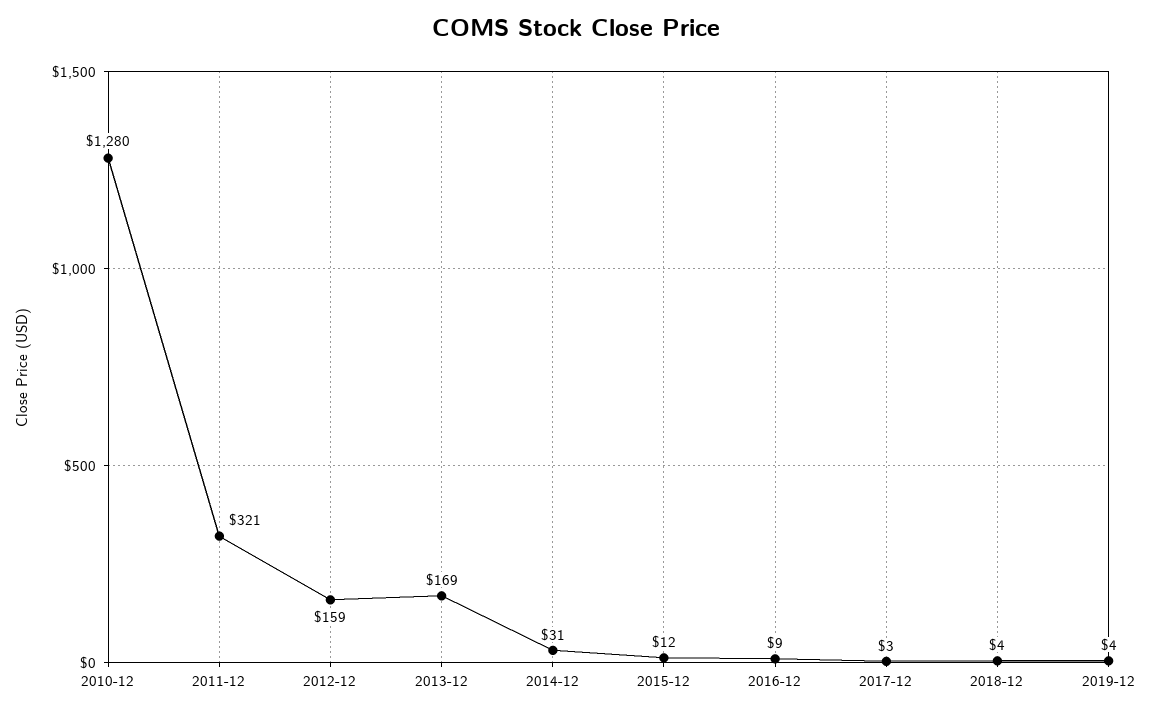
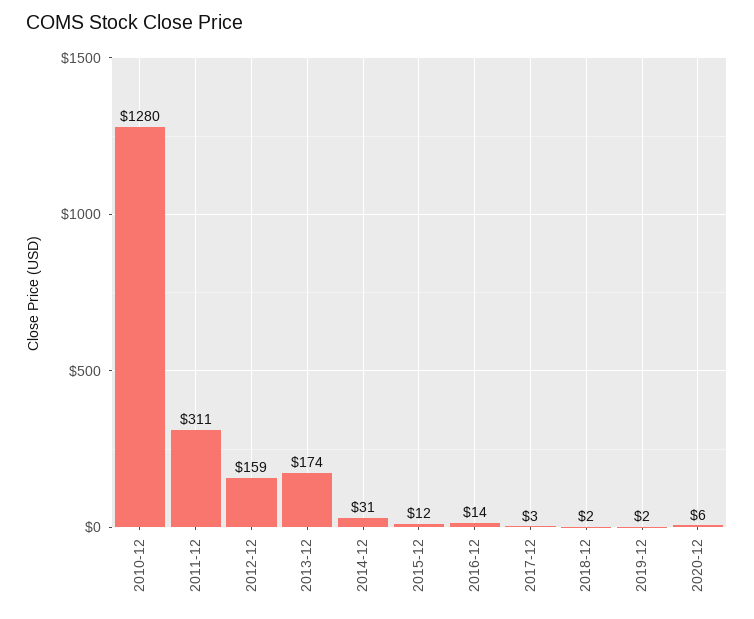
2011-12: 321 -> 311
2013-12: 169 -> 174
2016-12: 9 -> 14
2018-12: 4 -> 2
2019-12: 4 -> 2
2020-12: none -> 6

